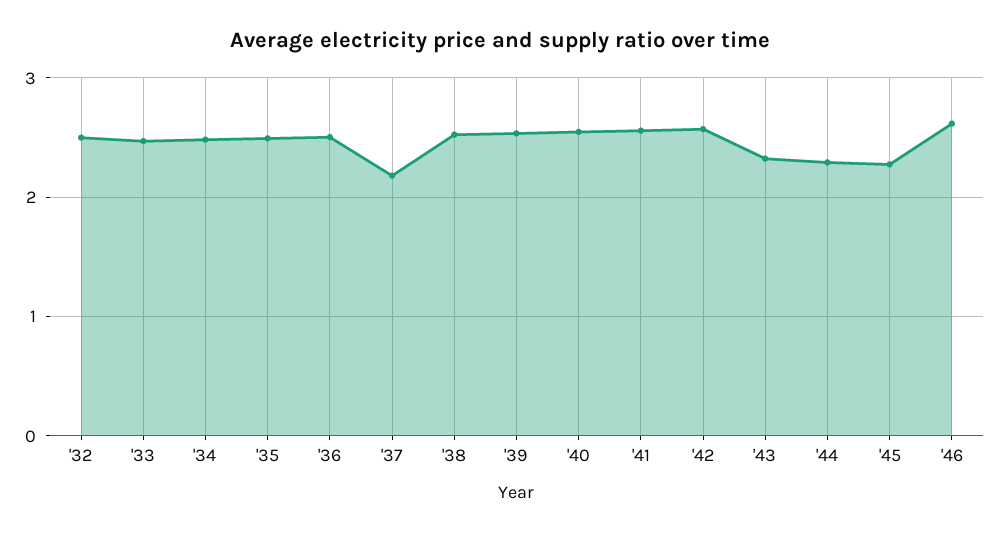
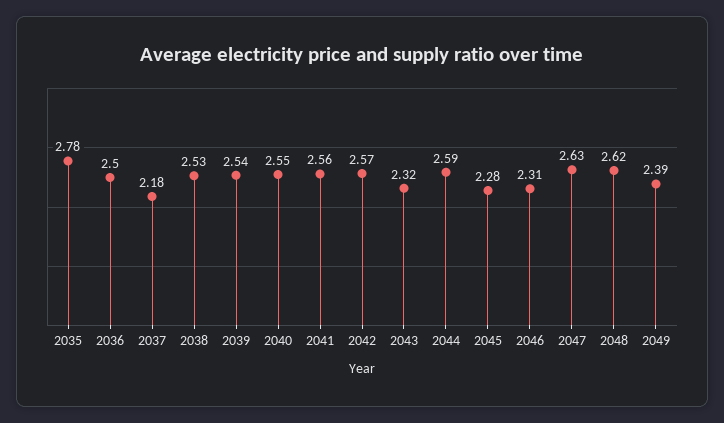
'32: 2.5 -> none
'33: 2.5 -> none
'34: 2.5 -> none
'35: 2.5 -> 2.78
'44: 2.3 -> 2.59
'46: 2.6 -> 2.31
2047: none -> 2.63
2048: none -> 2.62
2049: none -> 2.39

